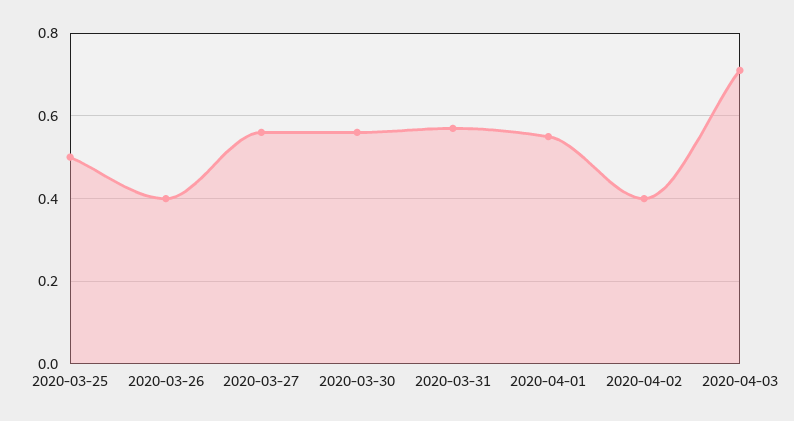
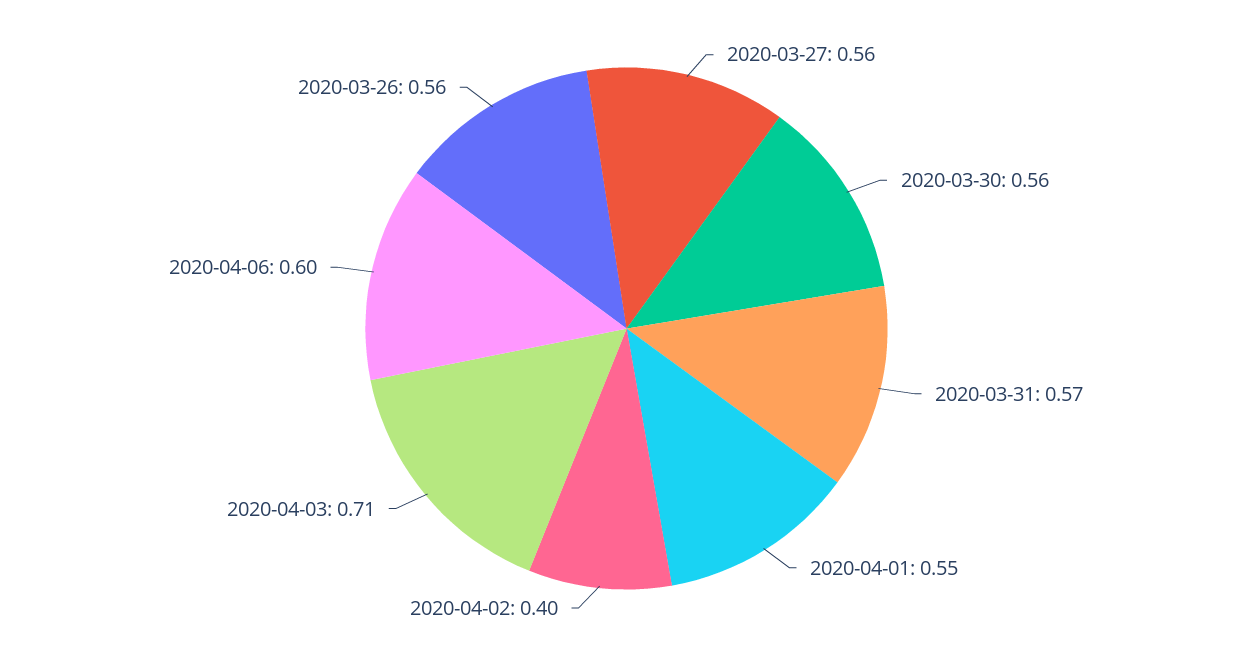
2020-03-25: 0.5 -> none
2020-03-26: 0.4 -> 0.56
2020-04-06: none -> 0.6

